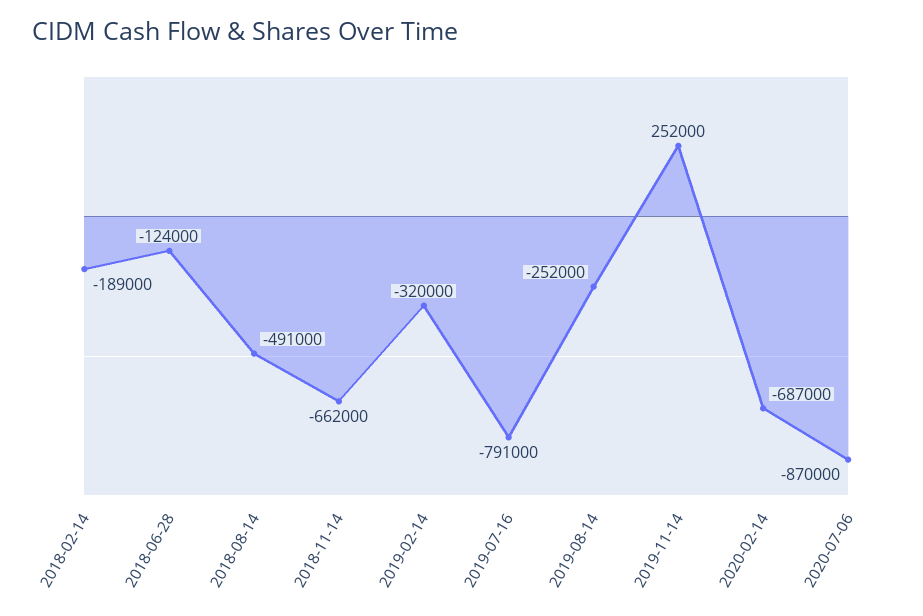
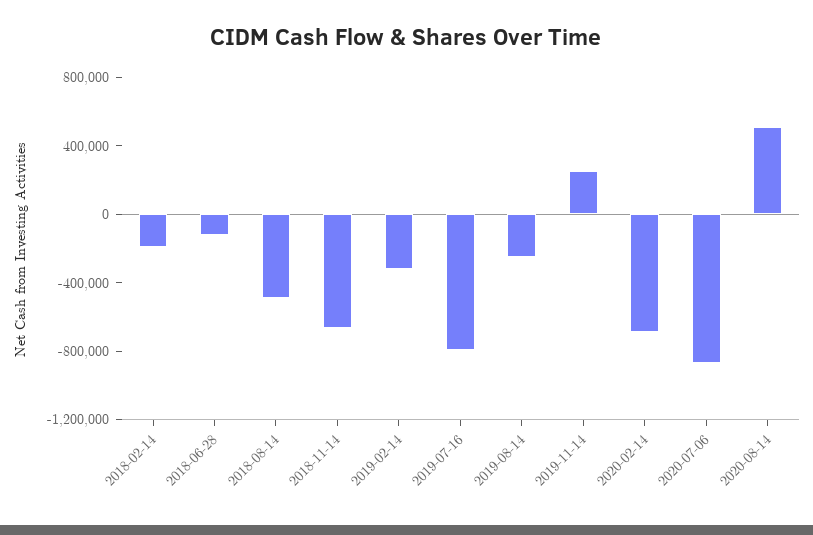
2020-08-14: none -> 500000

